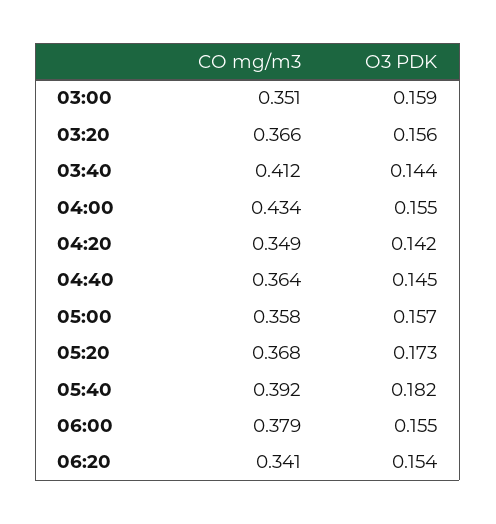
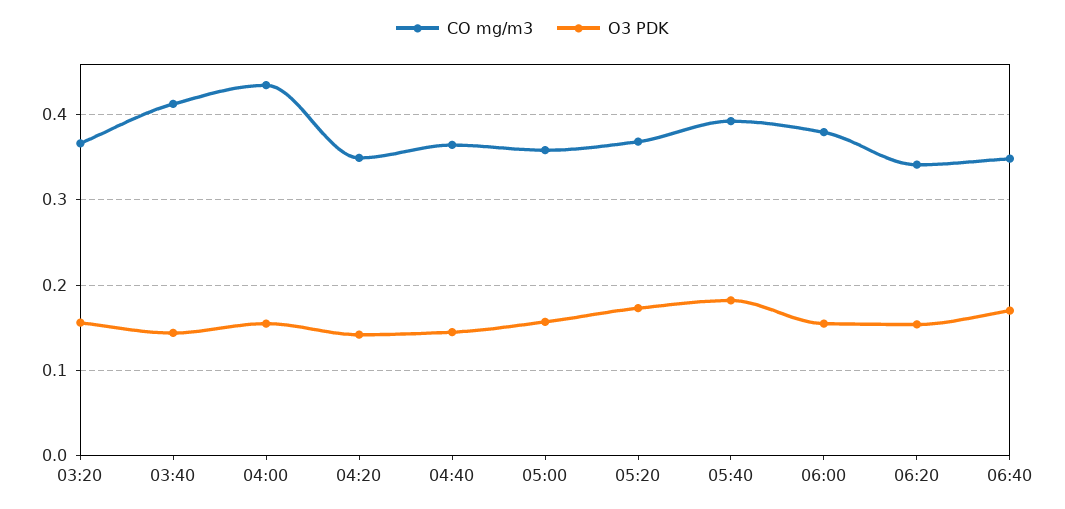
CO mg/m3, 03:00: 0.351 -> none
O3 PDK, 03:00: 0.159 -> none
CO mg/m3, 06:40: none -> 0.35
O3 PDK, 06:40: none -> 0.17

